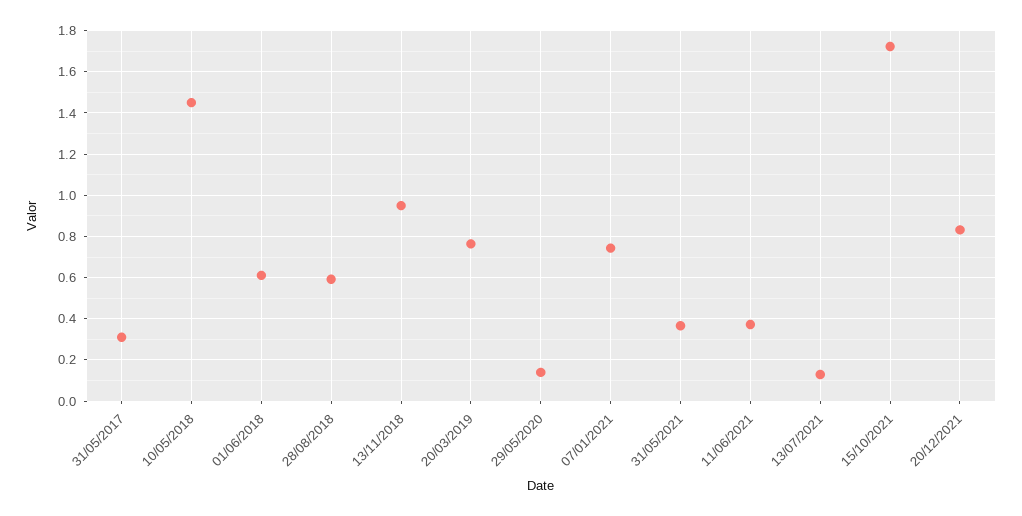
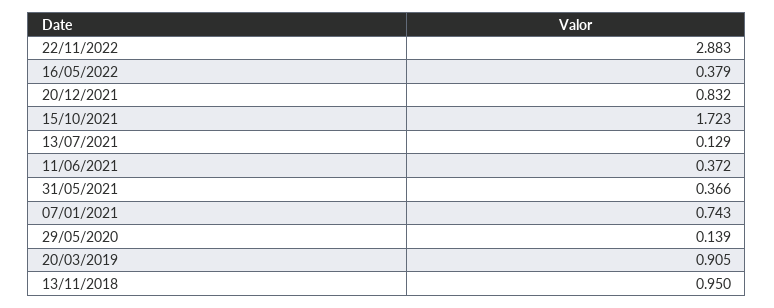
31/05/2017: 0.3 -> none
10/05/2018: 1.45 -> none
01/06/2018: 0.6 -> none
28/08/2018: 0.6 -> none
20/03/2019: 0.75 -> 0.905
22/11/2022: none -> 2.883
16/05/2022: none -> 0.379

